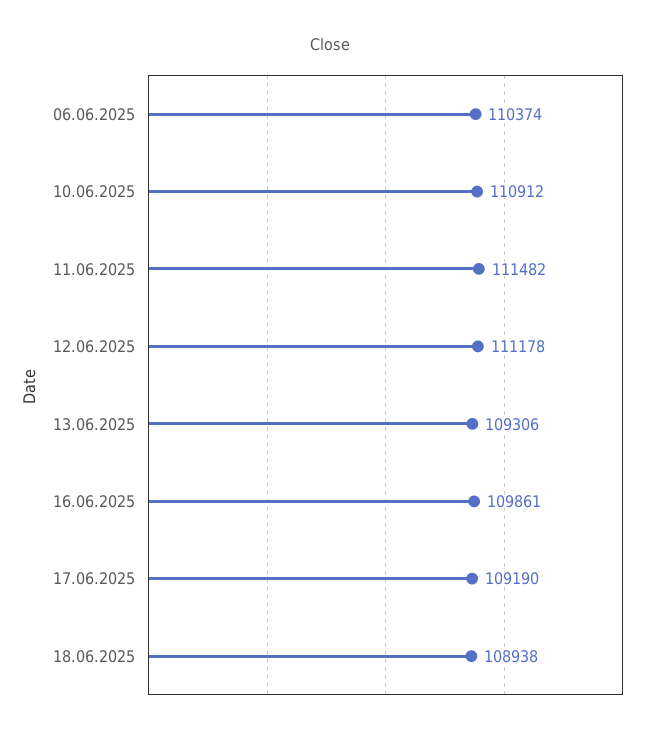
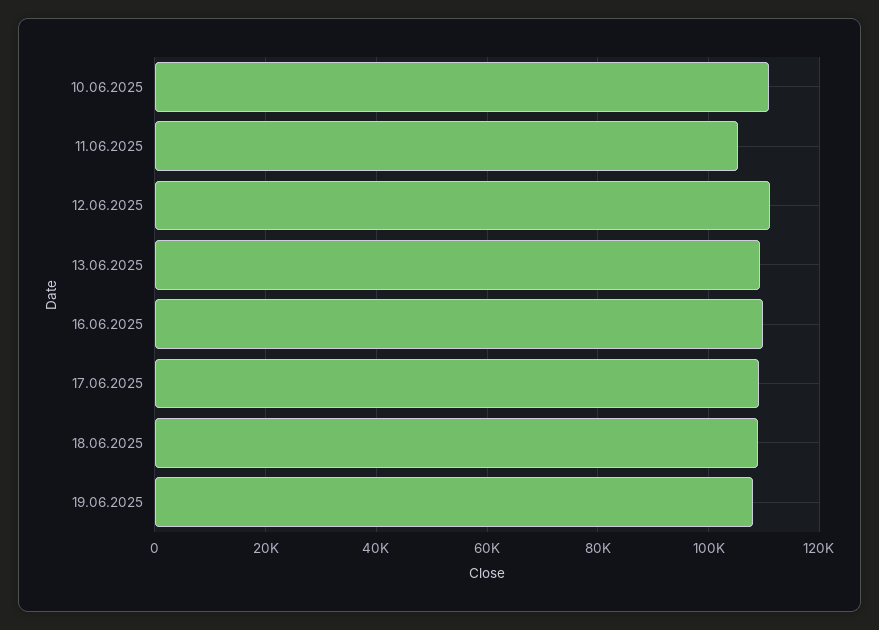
06.06.2025: 110374 -> none
11.06.2025: 111482 -> 106000
19.06.2025: none -> 108000

